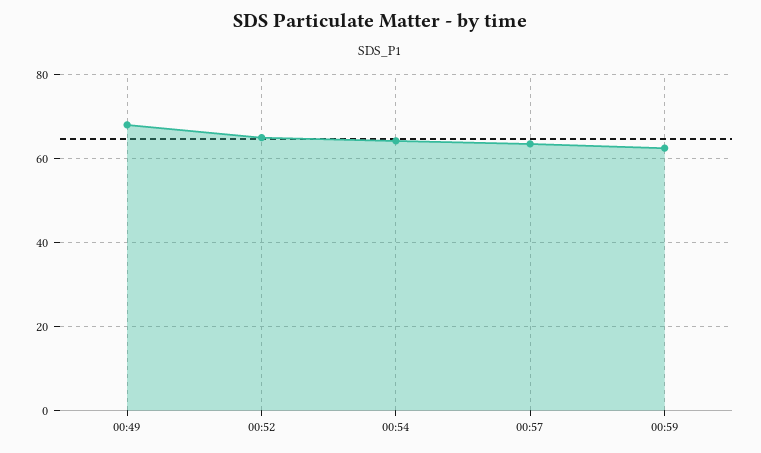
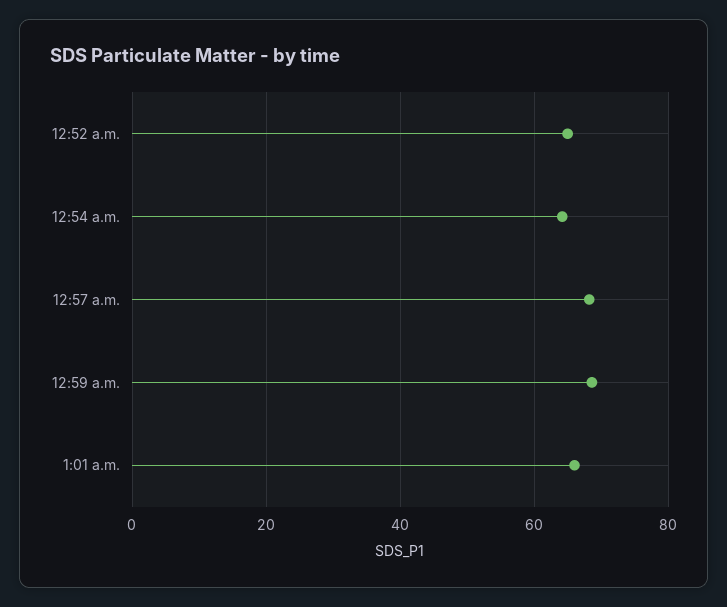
00:49: 68 -> none
00:57: 64 -> 68
00:59: 62 -> 68
1:01 a.m.: none -> 66

